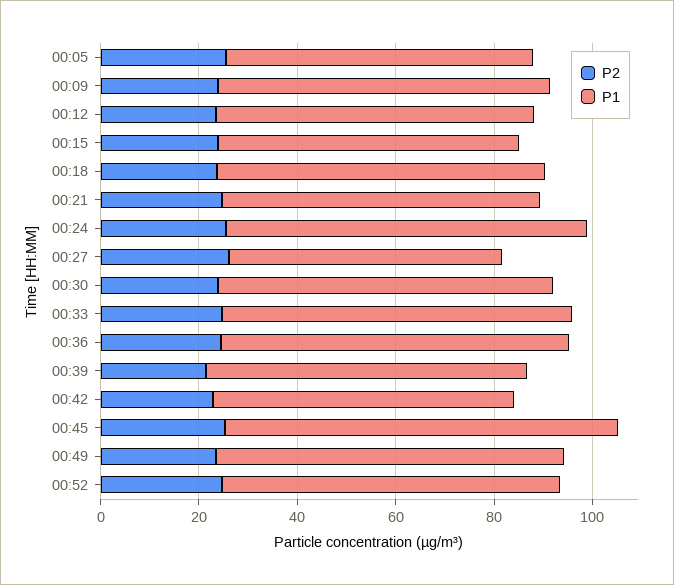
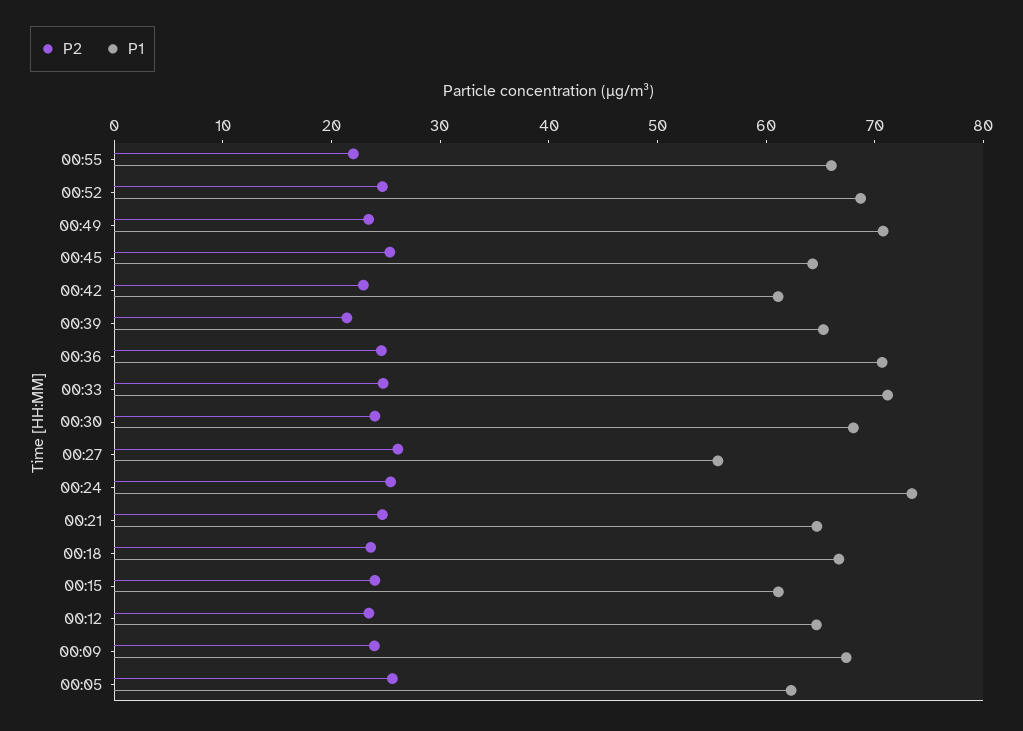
P1, 00:45: 80 -> 64
P2, 00:55: none -> 22
P1, 00:55: none -> 66

